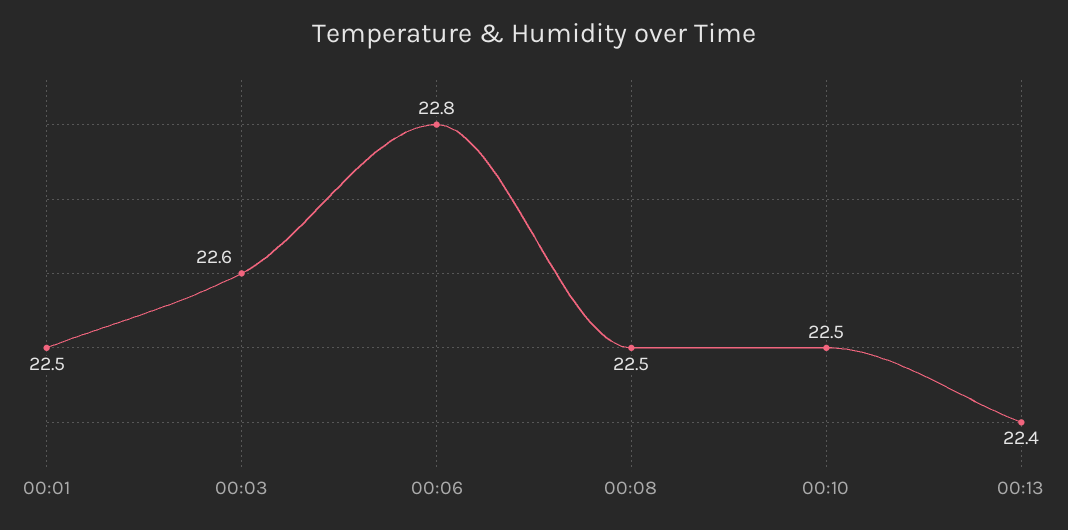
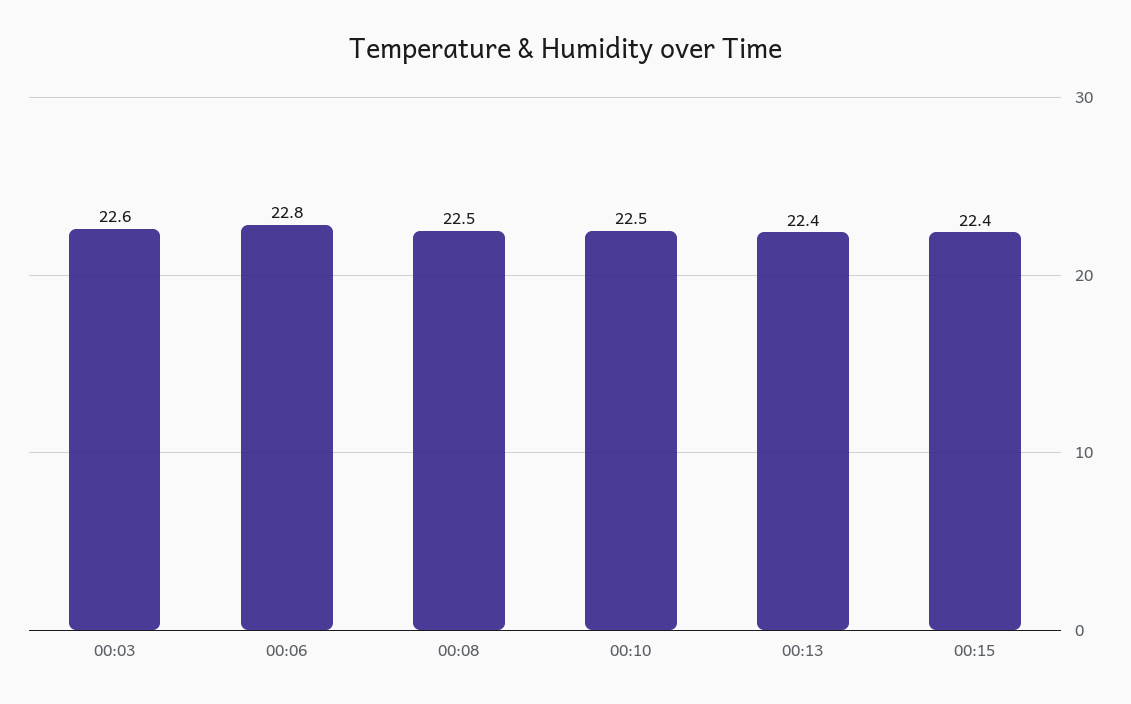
00:01: 22.5 -> none
00:15: none -> 22.4

